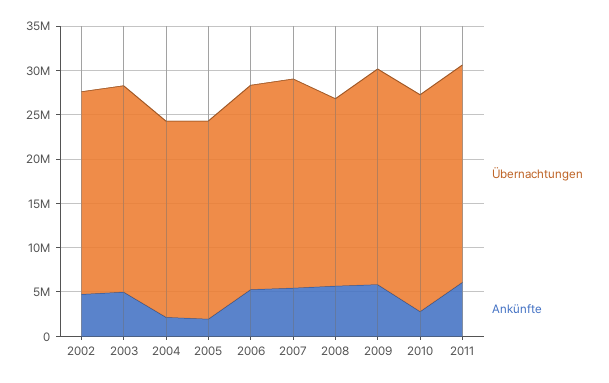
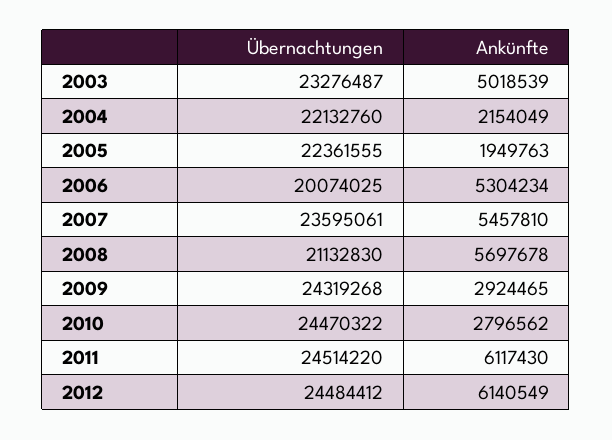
Übernachtungen, 2002: 23000000 -> none
Ankünfte, 2002: 5000000 -> none
Übernachtungen, 2006: 23000000 -> 20074025
Ankünfte, 2009: 6000000 -> 2924465
Übernachtungen, 2012: none -> 24484412
Ankünfte, 2012: none -> 6140549

